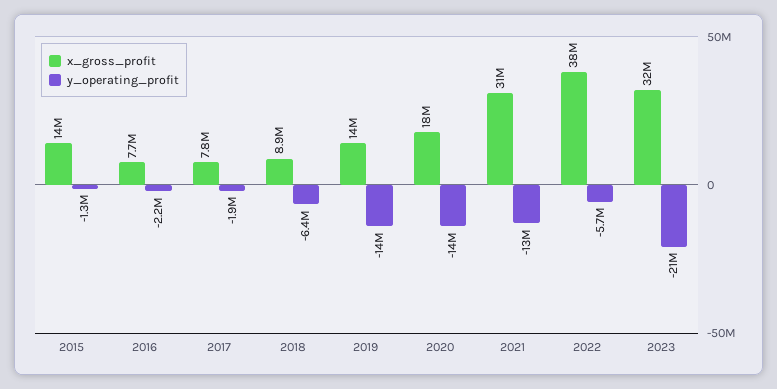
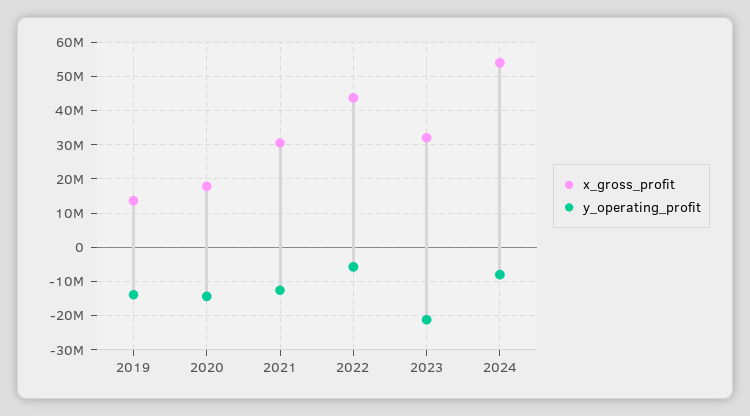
x_gross_profit, 2015: 14000000 -> none
y_operating_profit, 2015: -1300000 -> none
x_gross_profit, 2016: 7700000 -> none
y_operating_profit, 2016: -2200000 -> none
x_gross_profit, 2017: 7800000 -> none
y_operating_profit, 2017: -1900000 -> none
x_gross_profit, 2018: 8900000 -> none
y_operating_profit, 2018: -6400000 -> none
x_gross_profit, 2022: 38000000 -> 44000000
x_gross_profit, 2024: none -> 54000000
y_operating_profit, 2024: none -> -8000000

